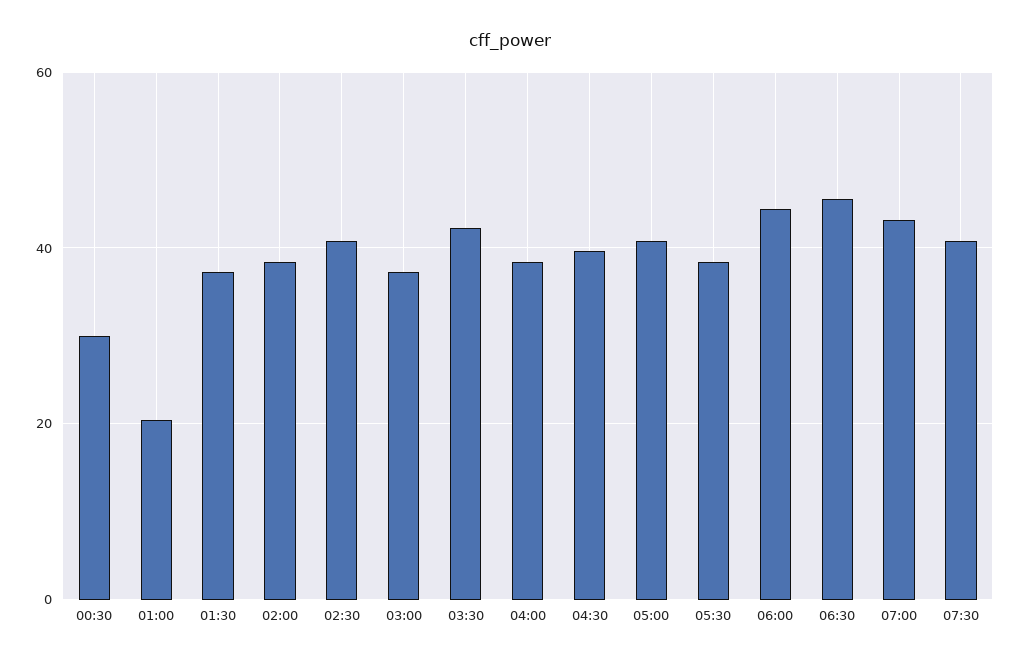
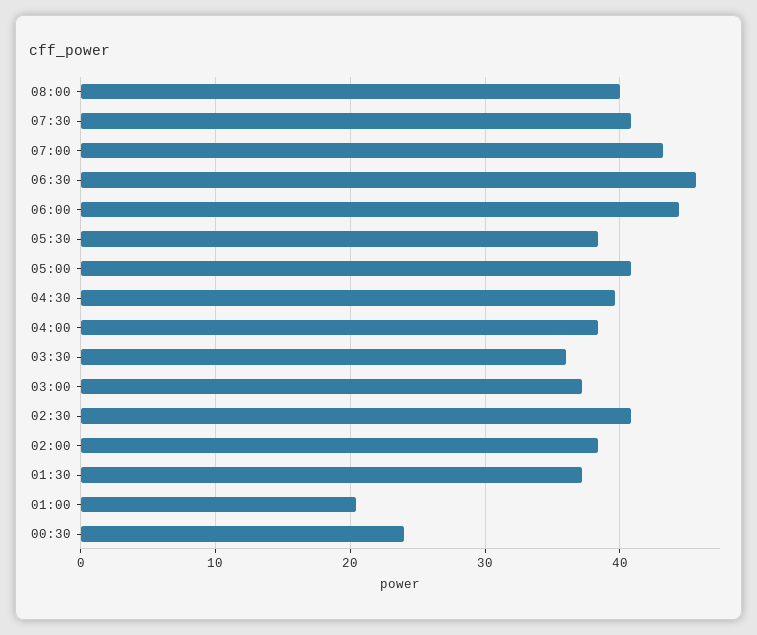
00:30: 30 -> 24
03:30: 42 -> 36
08:00: none -> 40

